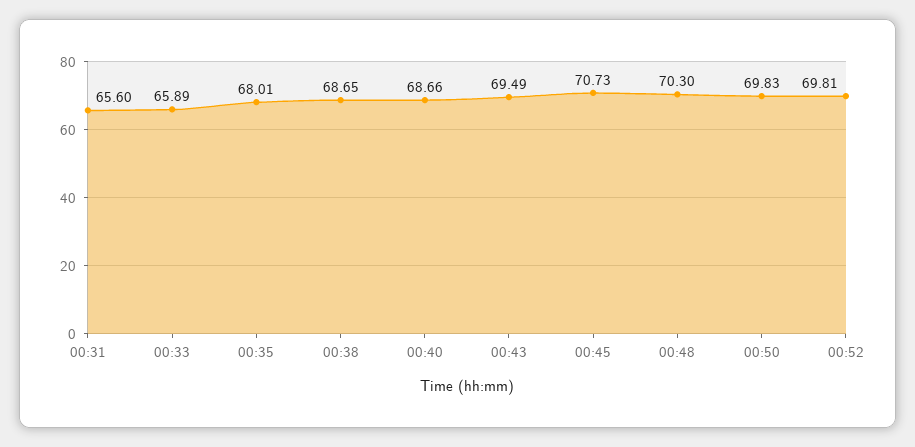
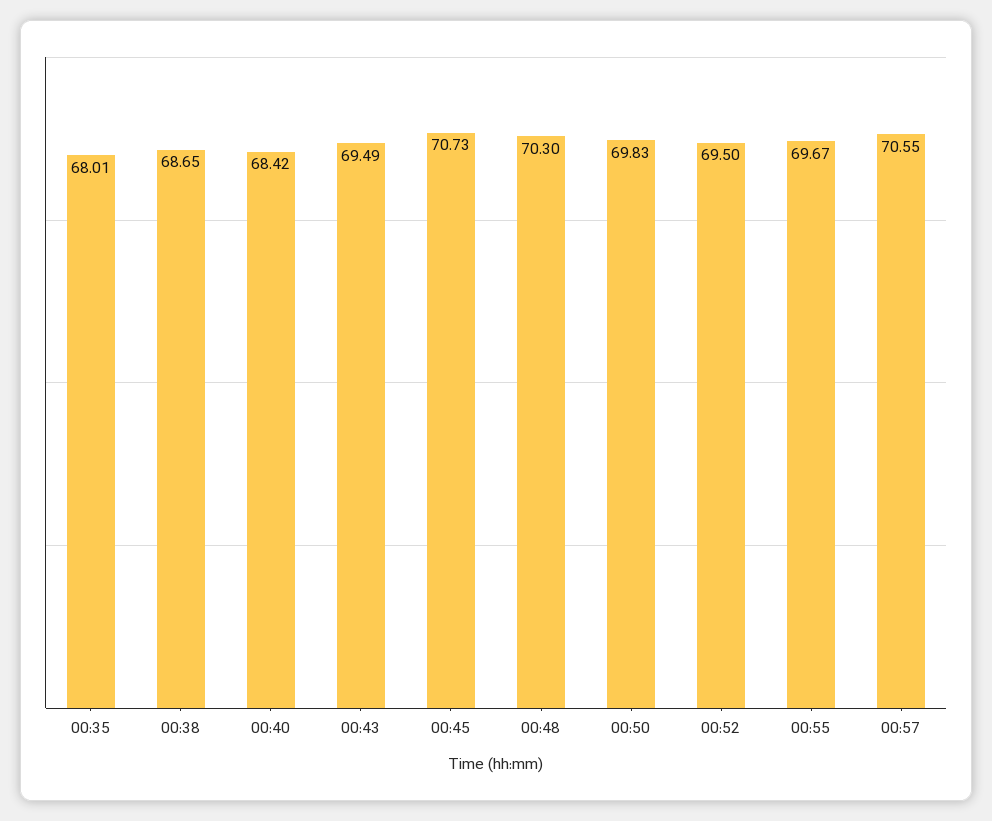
00:31: 65.6 -> none
00:33: 65.89 -> none
00:40: 68.66 -> 68.42
00:52: 69.81 -> 69.5
00:55: none -> 69.67
00:57: none -> 70.55

